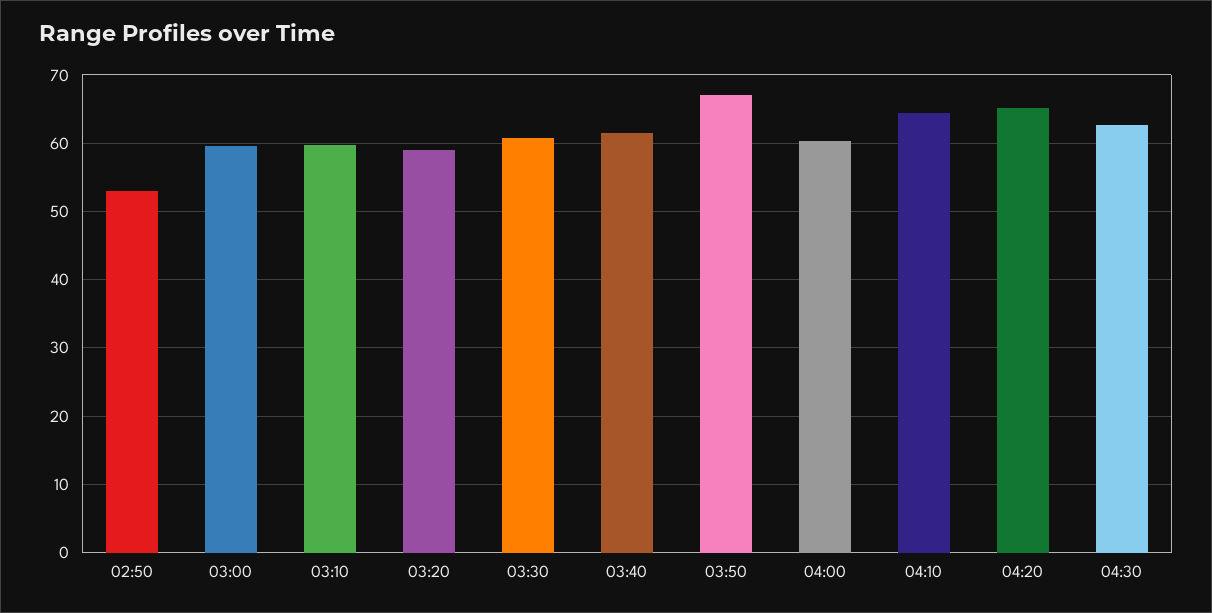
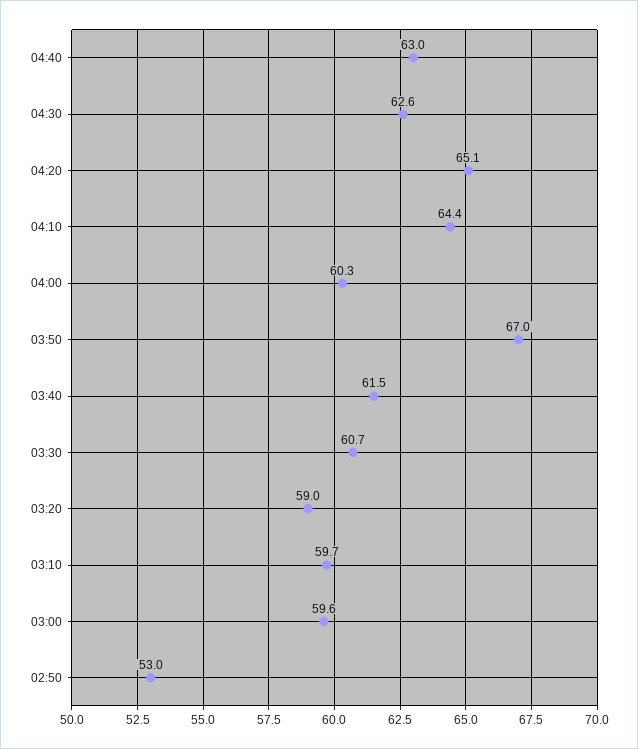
04:40: none -> 63

